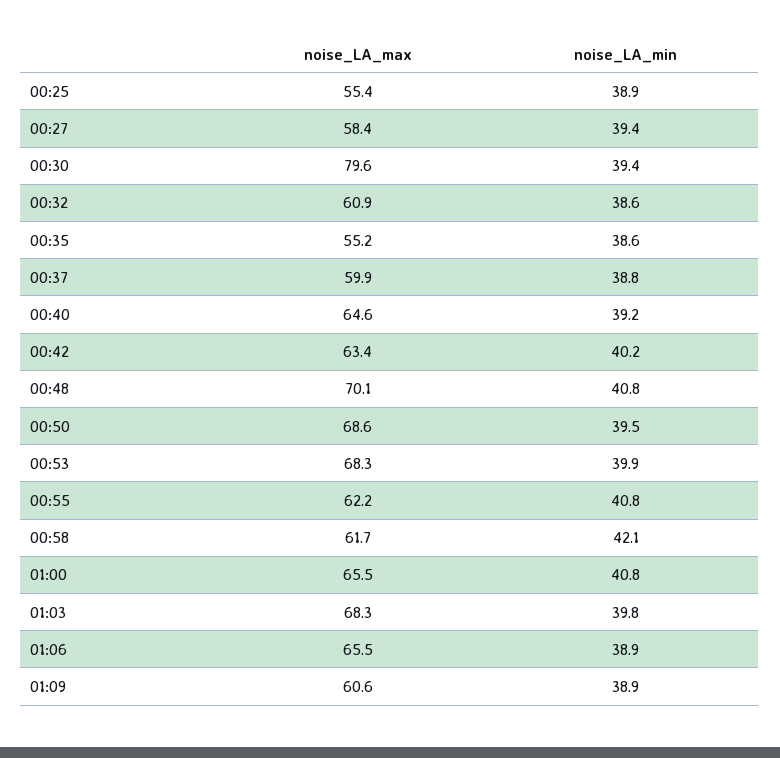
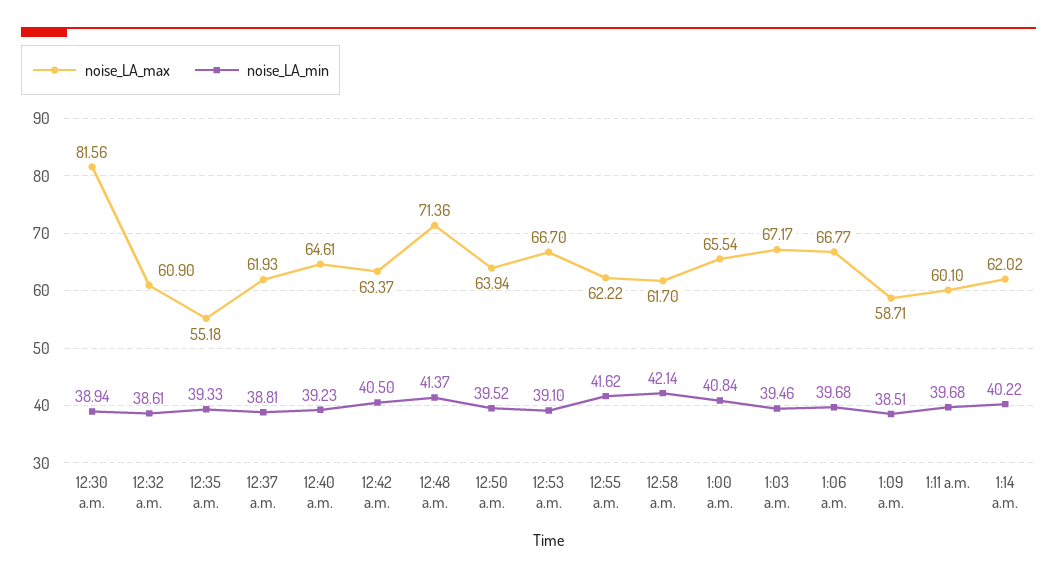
noise_LA_max, 00:25: 55.4 -> none
noise_LA_min, 00:25: 38.9 -> none
noise_LA_max, 00:27: 58.4 -> none
noise_LA_min, 00:27: 39.4 -> none
noise_LA_max, 00:30: 79.6 -> 81.56
noise_LA_min, 00:30: 39.4 -> 38.94
noise_LA_min, 00:35: 38.6 -> 39.33
noise_LA_max, 00:37: 59.9 -> 61.93
noise_LA_min, 00:42: 40.2 -> 40.5
noise_LA_max, 00:48: 70.1 -> 71.36
noise_LA_min, 00:48: 40.8 -> 41.37
noise_LA_max, 00:50: 68.6 -> 63.94
noise_LA_max, 00:53: 68.3 -> 66.7
noise_LA_min, 00:53: 39.9 -> 39.1
noise_LA_min, 00:55: 40.8 -> 41.62
noise_LA_max, 01:03: 68.3 -> 67.17
noise_LA_min, 01:03: 39.8 -> 39.46
noise_LA_max, 01:06: 65.5 -> 66.77
noise_LA_min, 01:06: 38.9 -> 39.68
noise_LA_max, 01:09: 60.6 -> 58.71
noise_LA_min, 01:09: 38.9 -> 38.51
noise_LA_max, 1:11 a.m.: none -> 60.1
noise_LA_min, 1:11 a.m.: none -> 39.68
noise_LA_max, 1:14 a.m.: none -> 62.02
noise_LA_min, 1:14 a.m.: none -> 40.22

